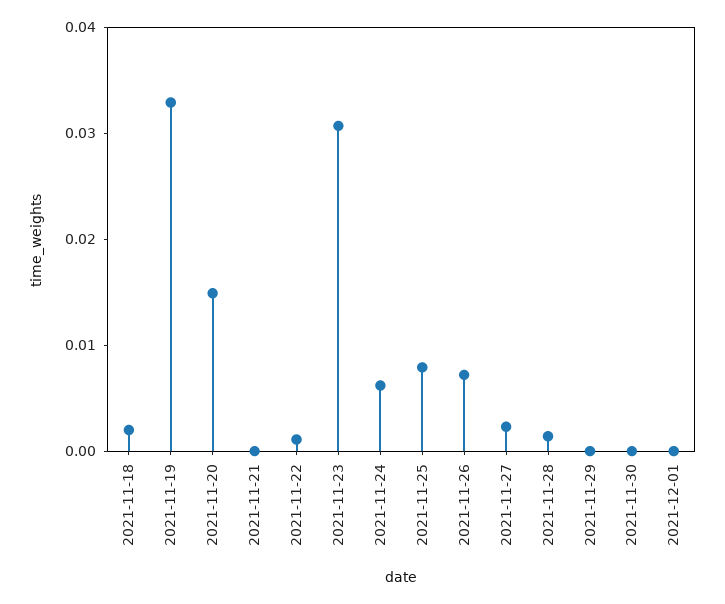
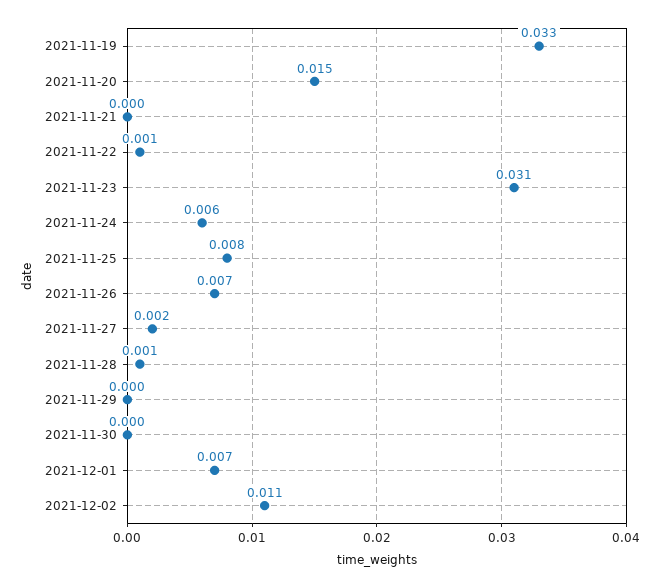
2021-11-18: 0.002 -> none
2021-12-01: 0 -> 0.007
2021-12-02: none -> 0.011

